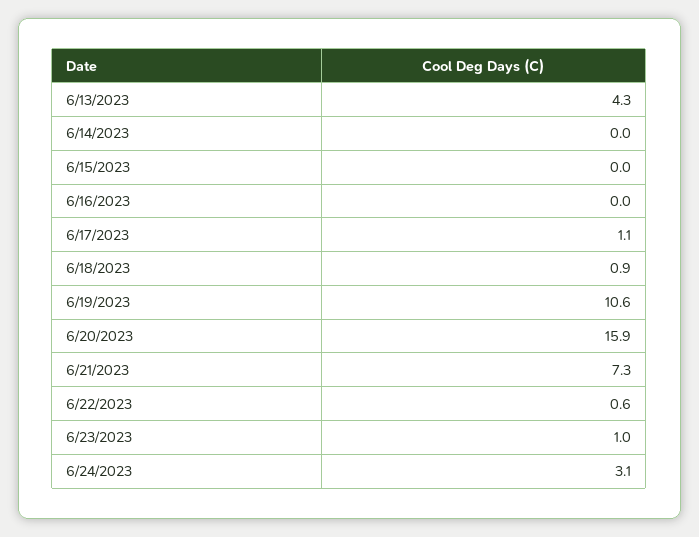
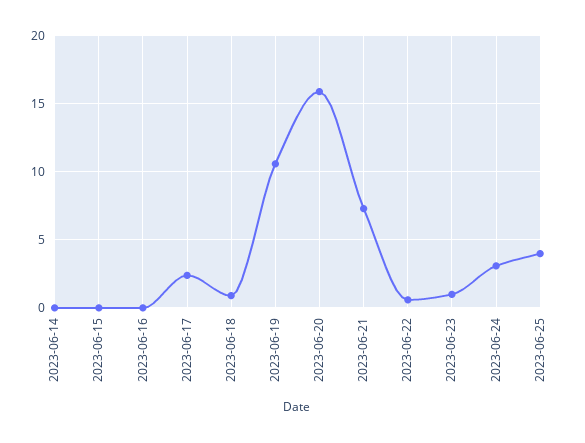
6/13/2023: 4.3 -> none
6/17/2023: 1.1 -> 2.5
2023-06-25: none -> 4

